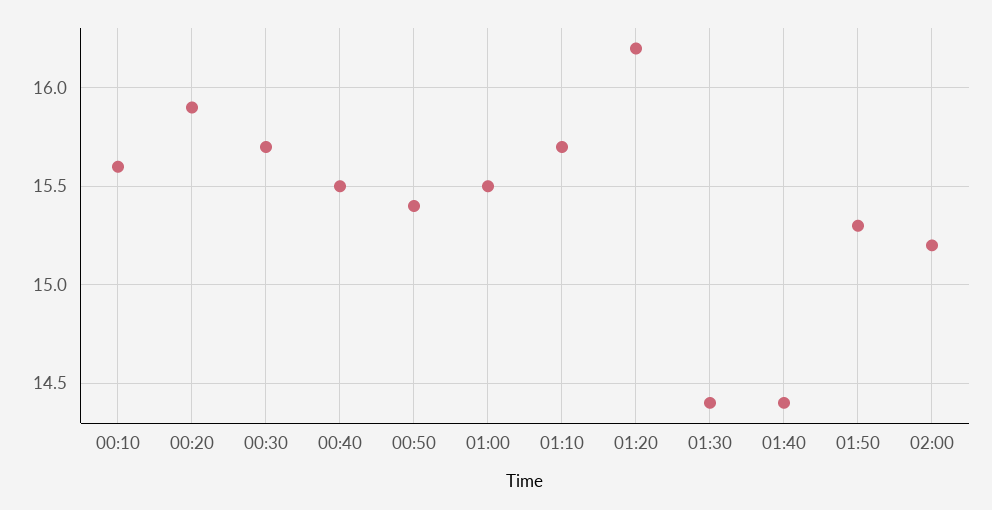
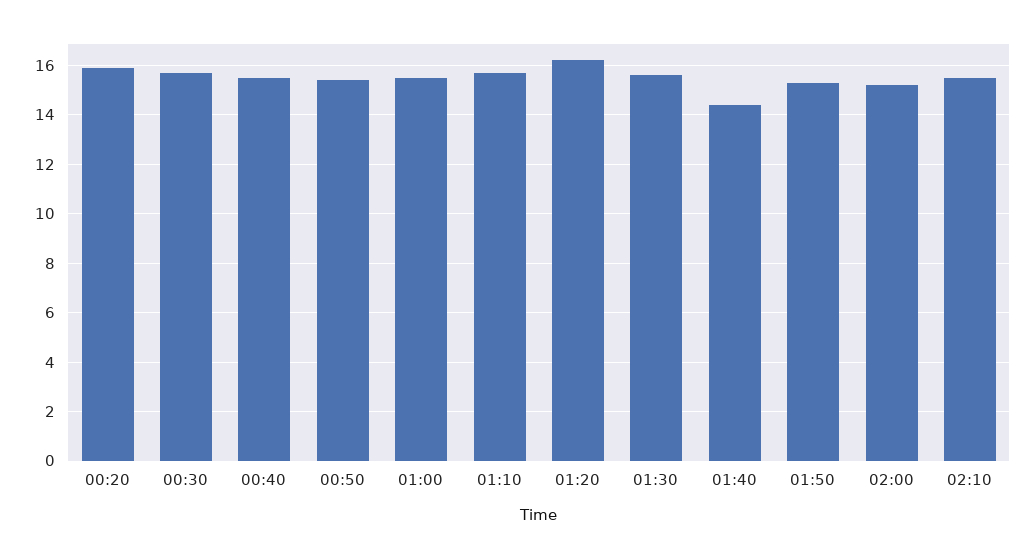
00:10: 15.6 -> none
01:30: 14.4 -> 15.5
02:10: none -> 15.5

